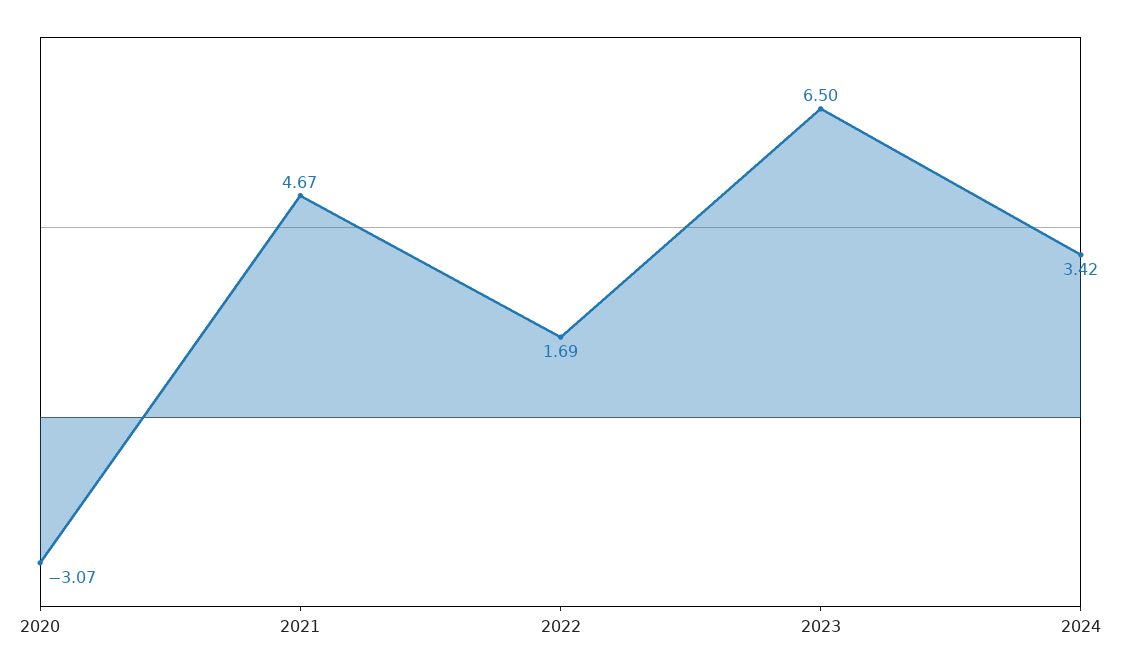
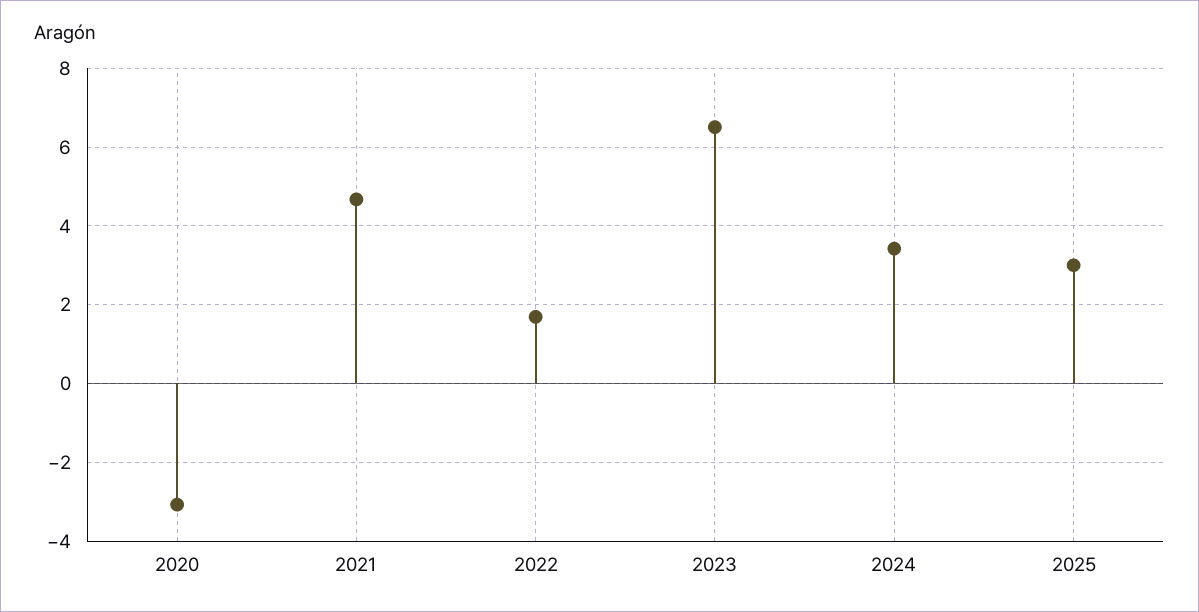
2025: none -> 3

